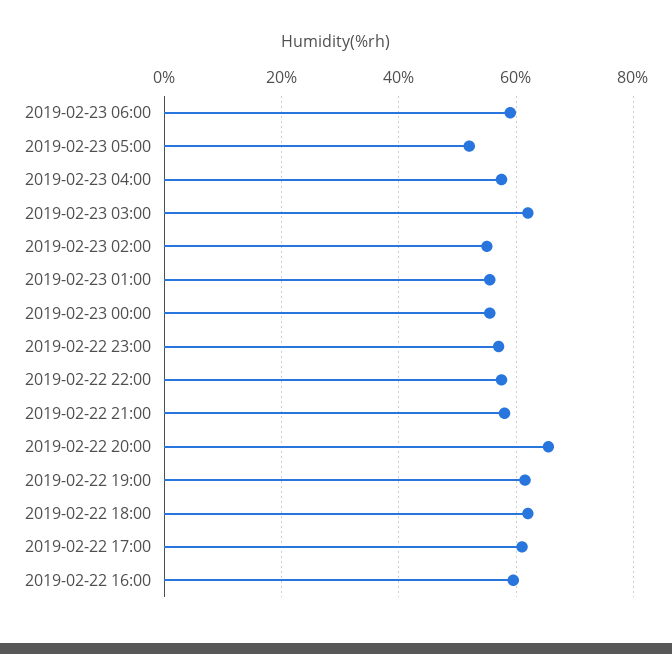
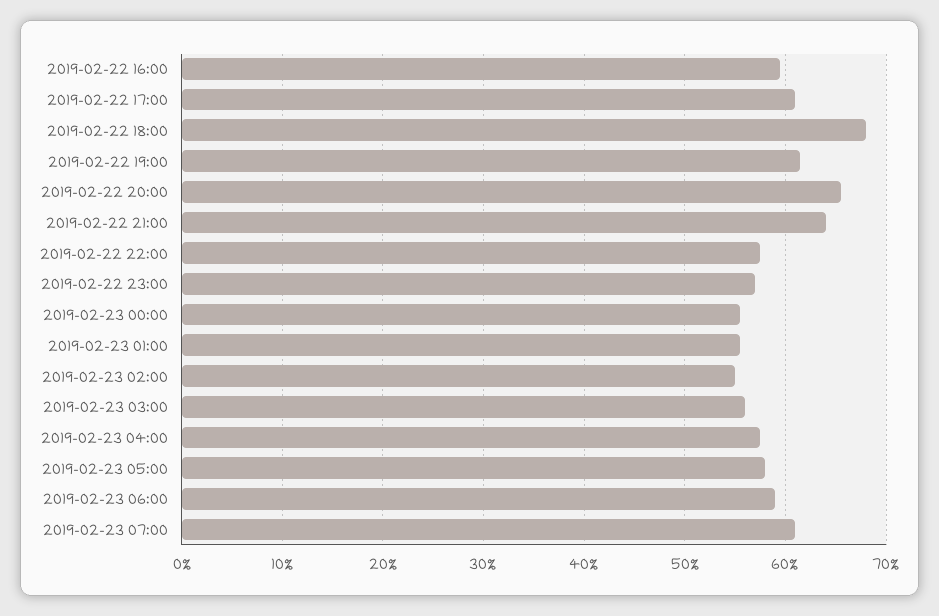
2019-02-23 05:00: 52 -> 58
2019-02-23 03:00: 62 -> 56
2019-02-22 21:00: 58 -> 64
2019-02-22 18:00: 62 -> 68
2019-02-23 07:00: none -> 61

